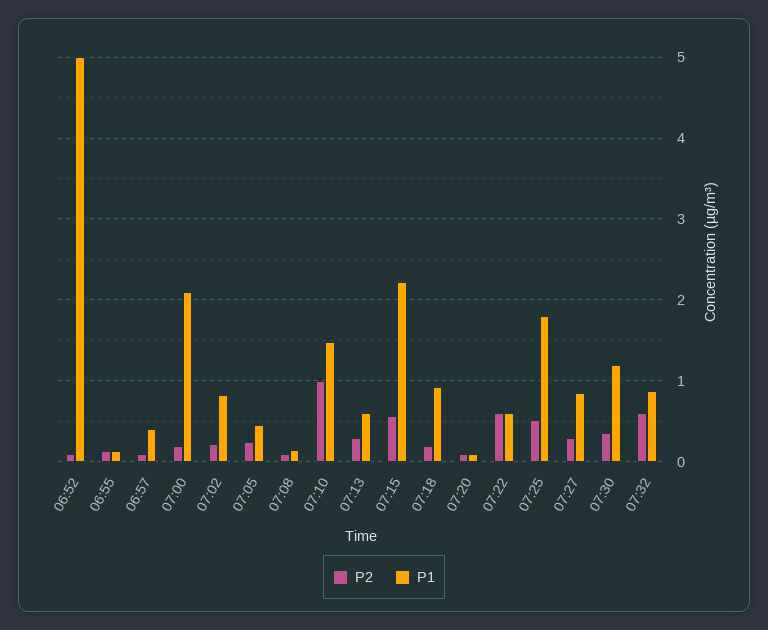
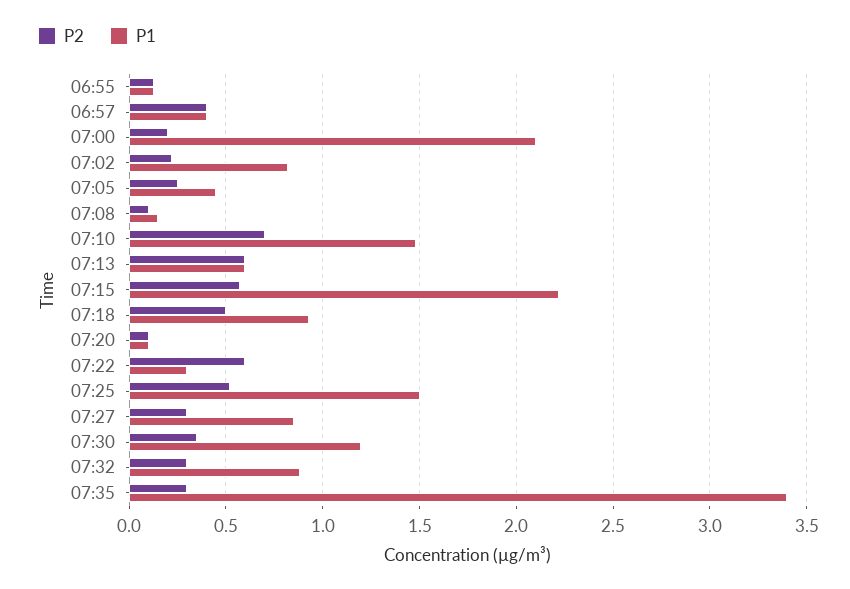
P2, 06:52: 0.1 -> none
P1, 06:52: 5 -> none
P2, 06:57: 0.1 -> 0.4
P2, 07:10: 1 -> 0.7
P2, 07:13: 0.3 -> 0.6
P2, 07:18: 0.2 -> 0.5
P1, 07:22: 0.6 -> 0.3
P1, 07:25: 1.8 -> 1.5
P2, 07:32: 0.6 -> 0.3
P2, 07:35: none -> 0.3
P1, 07:35: none -> 3.4

